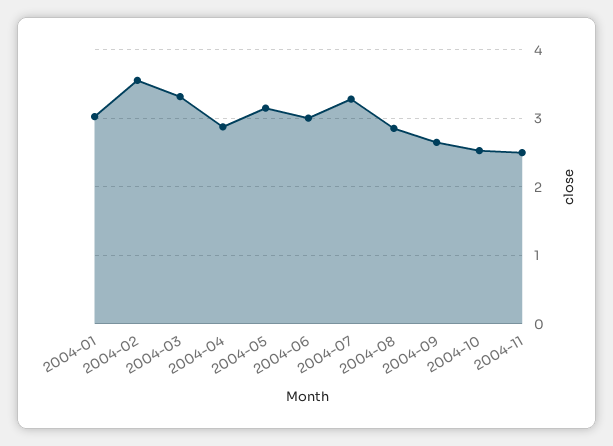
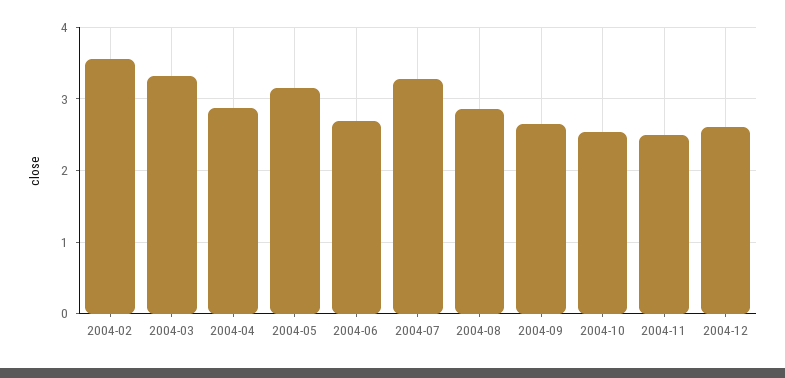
2004-01: 3 -> none
2004-06: 3 -> 2.7
2004-12: none -> 2.6

